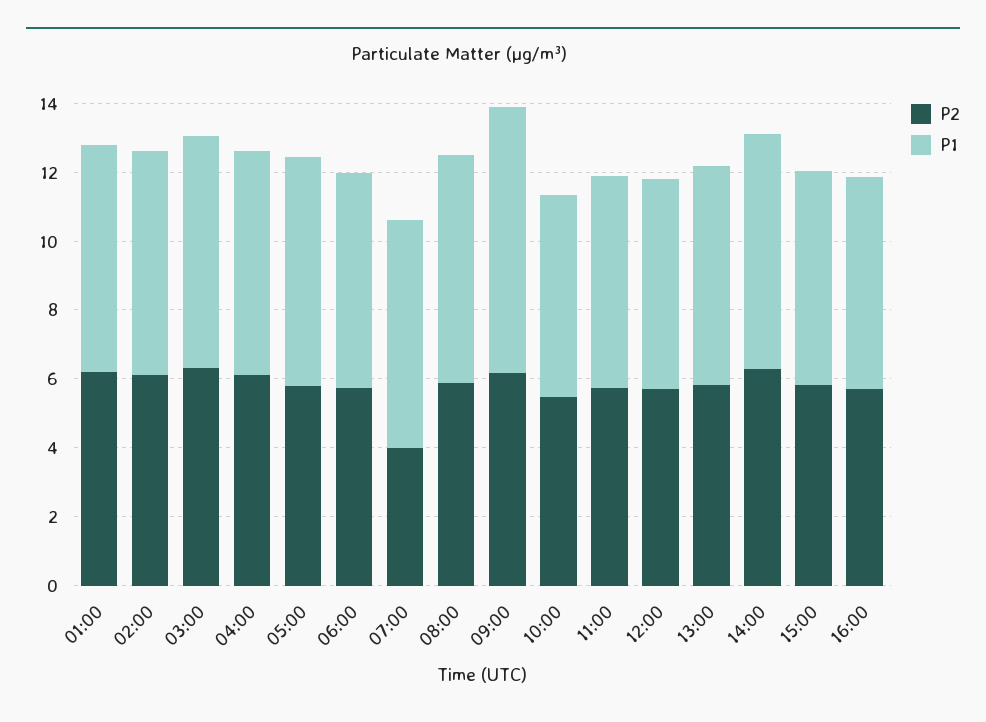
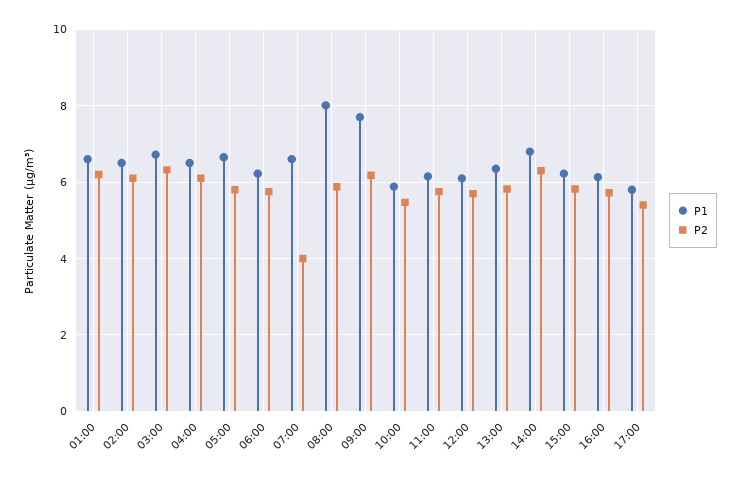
P1, 08:00: 6.5 -> 8
P1, 17:00: none -> 5.8
P2, 17:00: none -> 5.4

